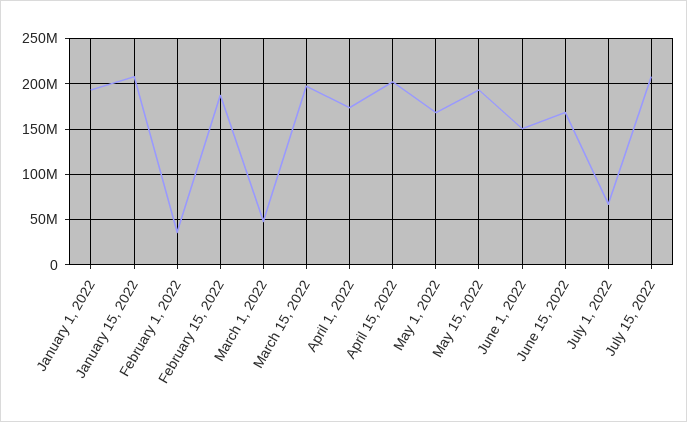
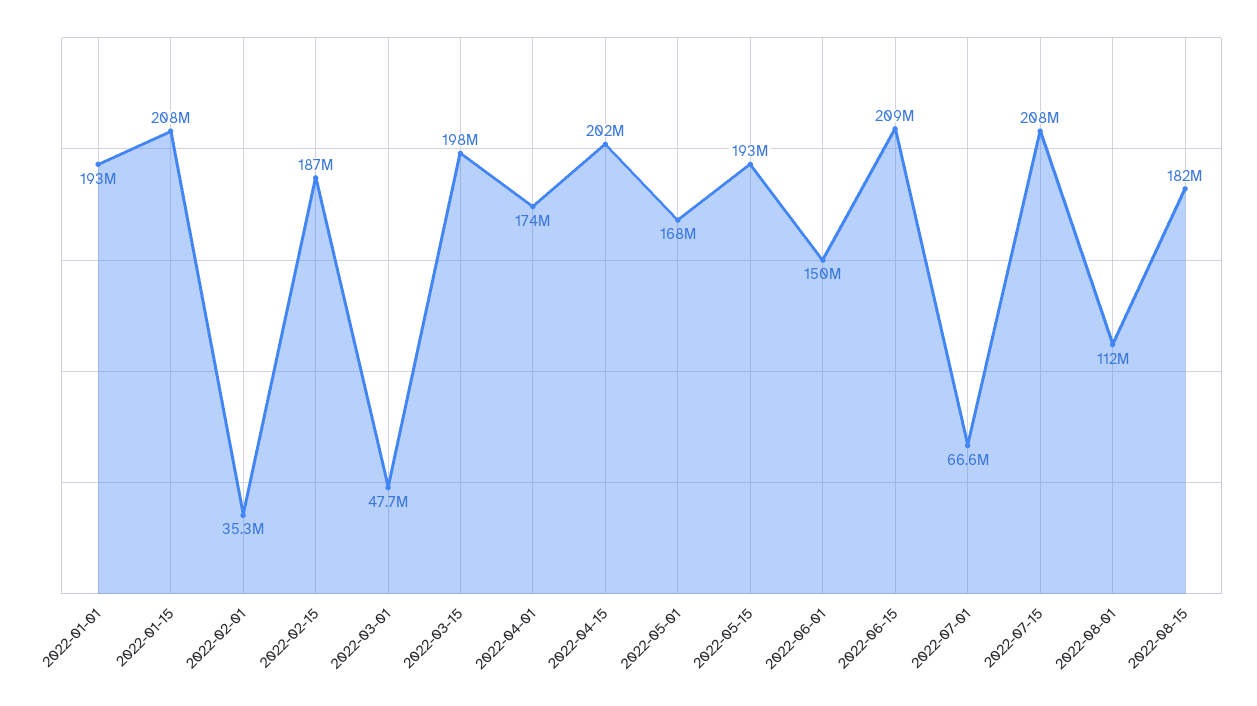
June 15, 2022: 170000000 -> 209000000
2022-08-01: none -> 112000000
2022-08-15: none -> 182000000

